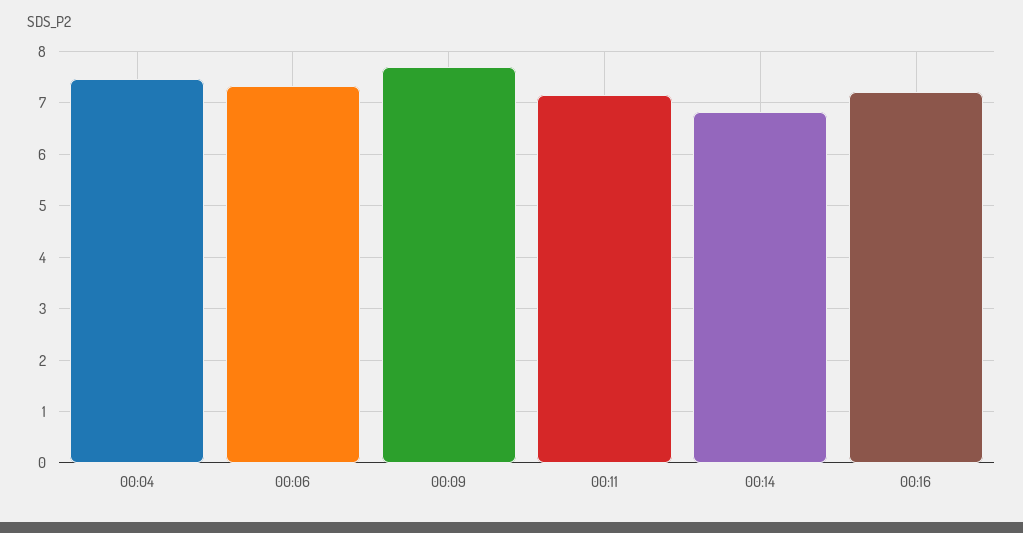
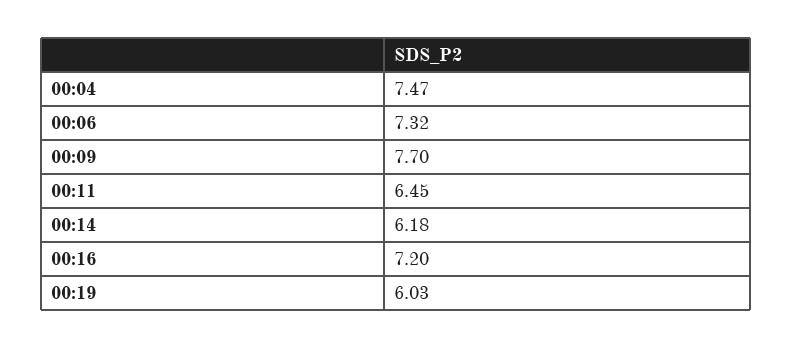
00:11: 7.2 -> 6.45
00:14: 6.8 -> 6.18
00:19: none -> 6.03

